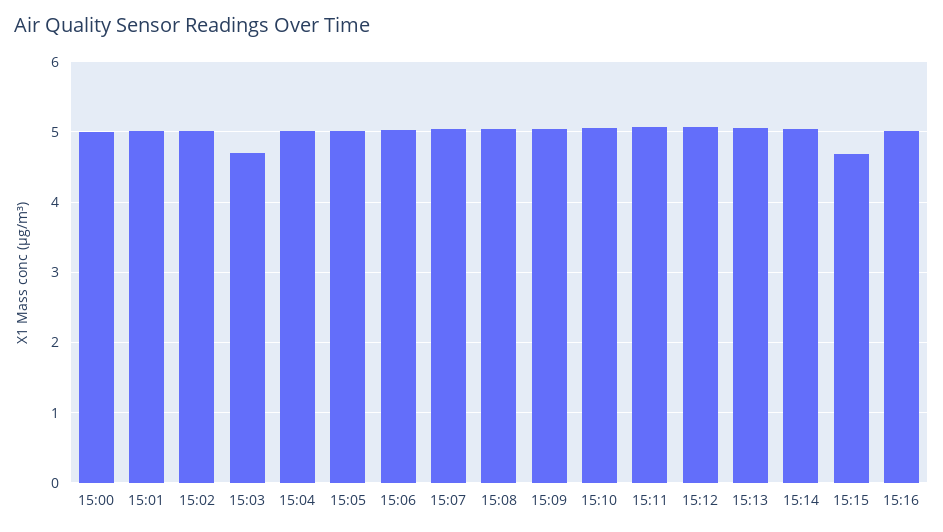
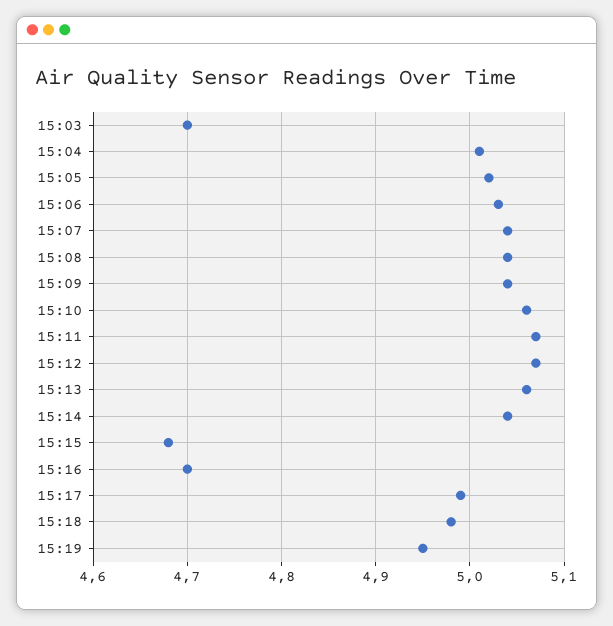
15:00: 5 -> none
15:01: 5 -> none
15:02: 5 -> none
15:16: 5 -> 4.7
15:17: none -> 4.99
15:18: none -> 4.98
15:19: none -> 4.95

